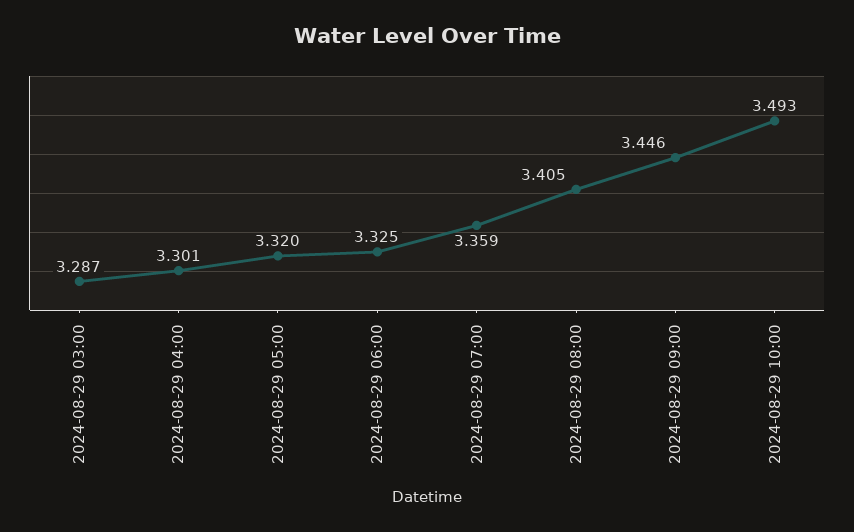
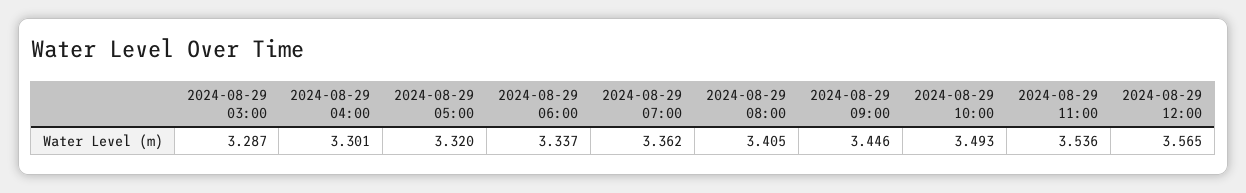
2024-08-29 06:00: 3.325 -> 3.337
2024-08-29 07:00: 3.359 -> 3.362
2024-08-29 11:00: none -> 3.536
2024-08-29 12:00: none -> 3.565

